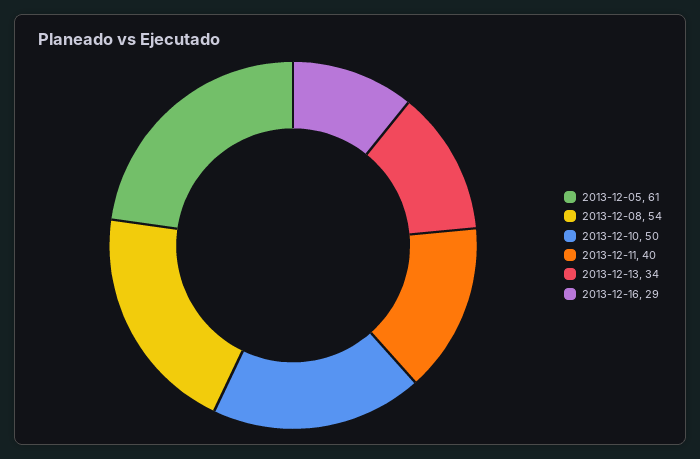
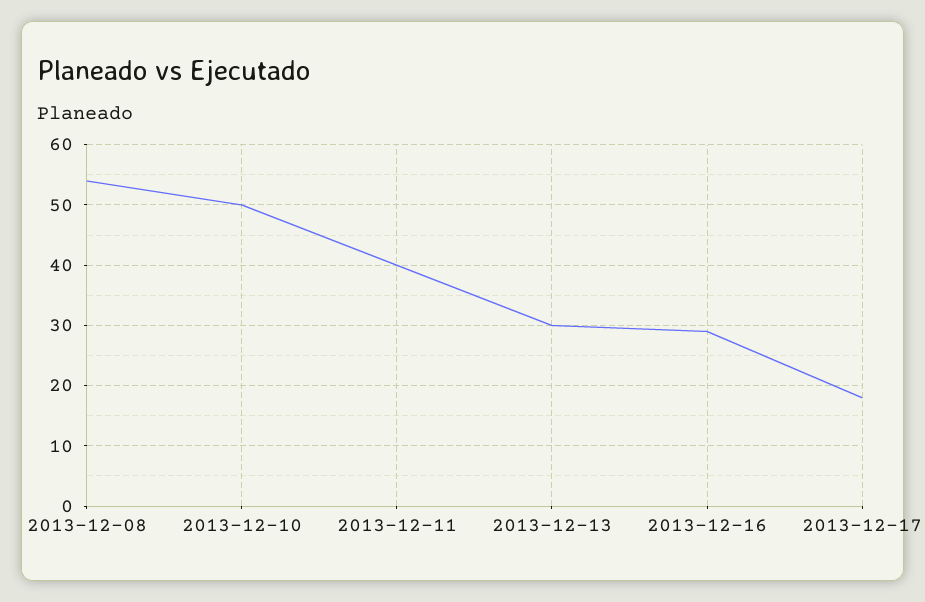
2013-12-05: 61 -> none
2013-12-13: 34 -> 30
2013-12-17: none -> 18

